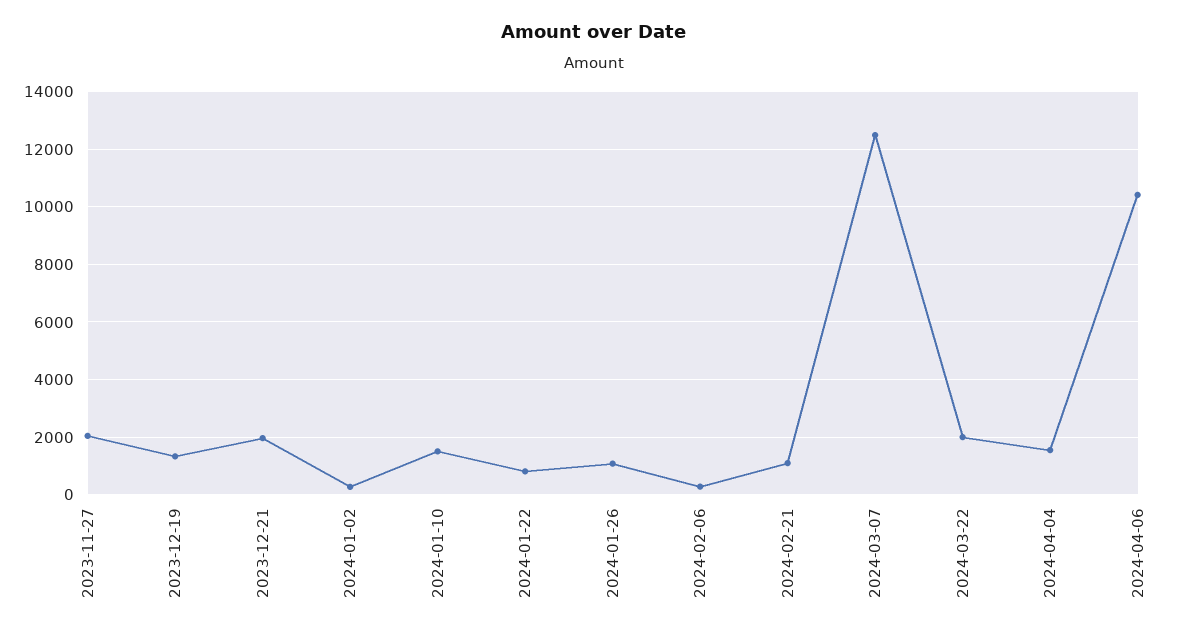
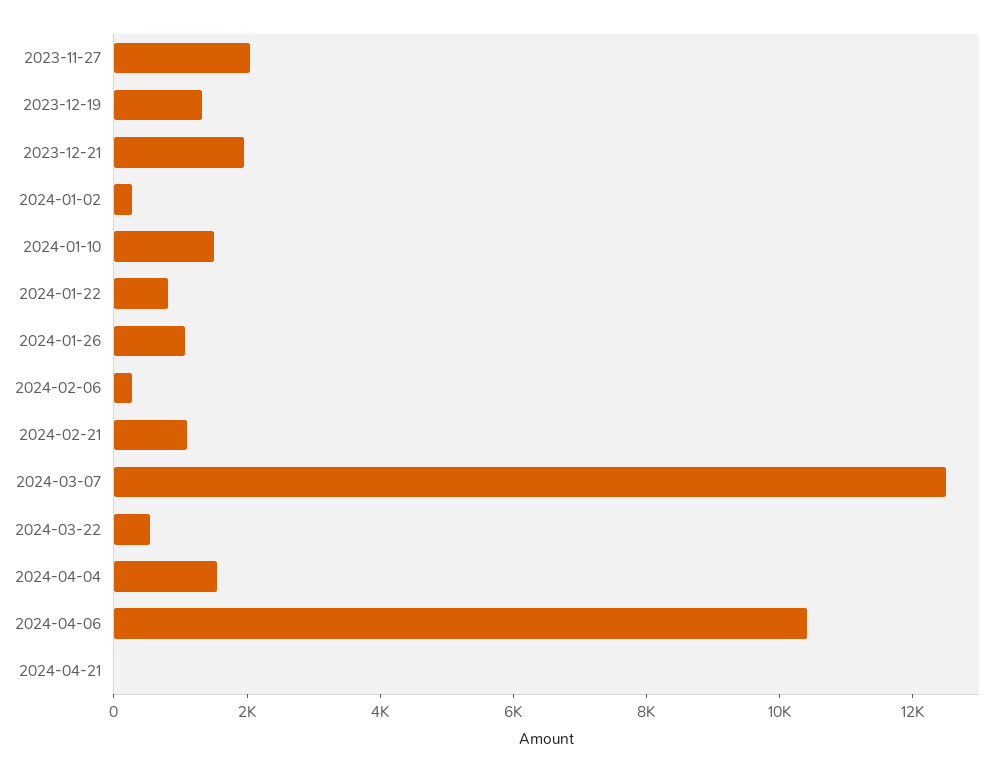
2024-03-22: 2000 -> 500
2024-04-21: none -> 0

